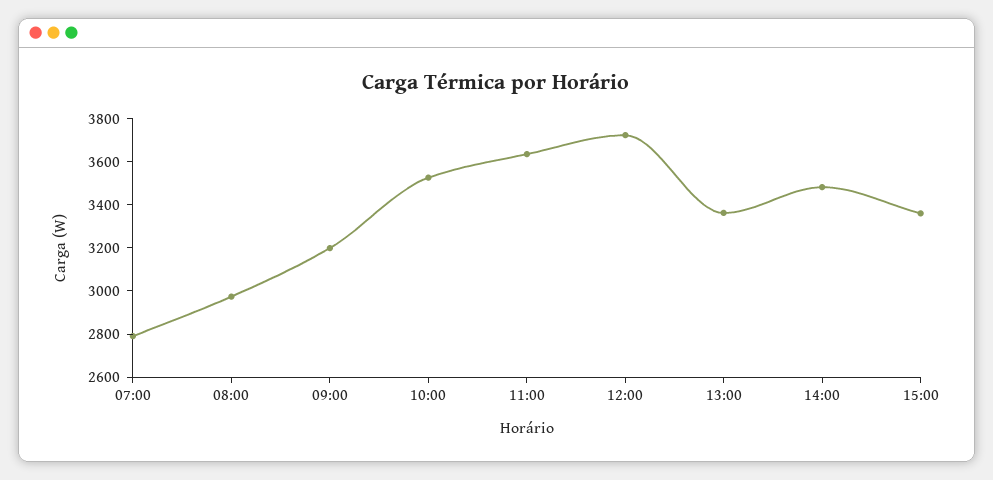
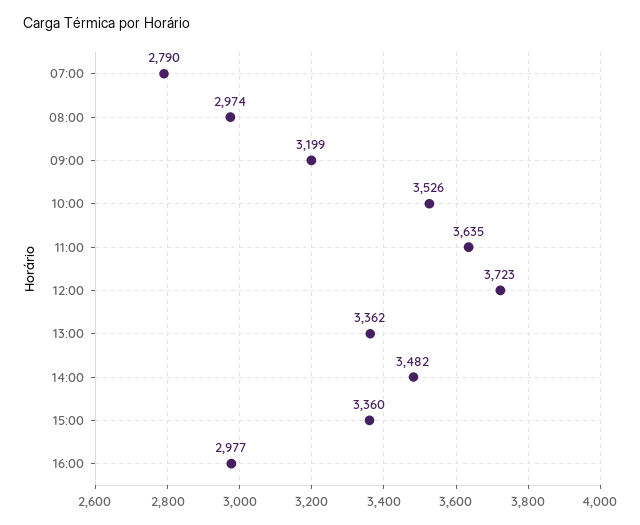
16:00: none -> 2977

